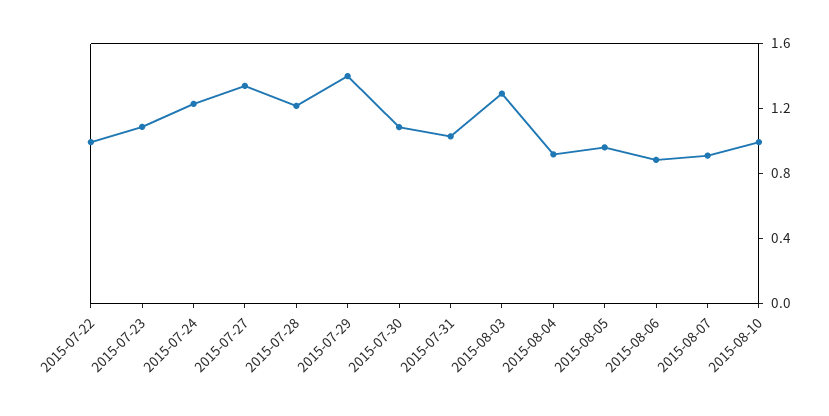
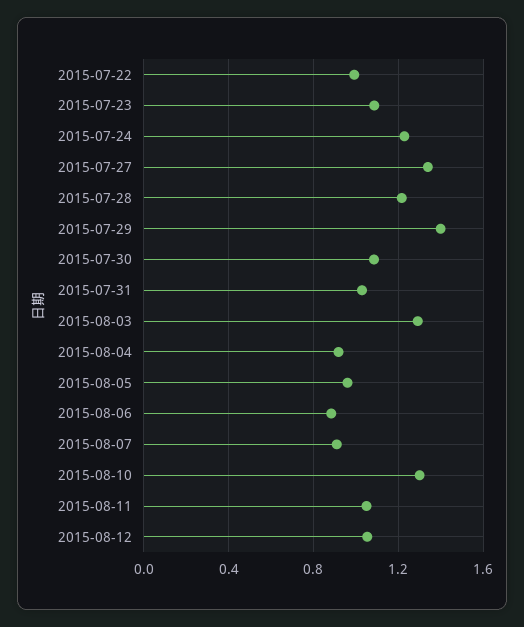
2015-08-10: 1 -> 1.3
2015-08-11: none -> 1.05
2015-08-12: none -> 1.05

